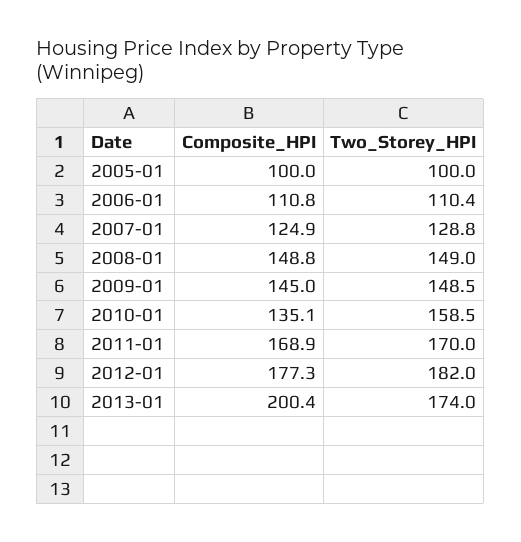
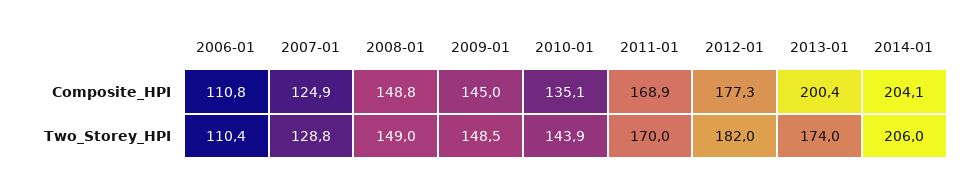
Composite_HPI, 2005-01: 100 -> none
Two_Storey_HPI, 2005-01: 100 -> none
Two_Storey_HPI, 2010-01: 158.5 -> 143.9
Composite_HPI, 2014-01: none -> 204.1
Two_Storey_HPI, 2014-01: none -> 206

